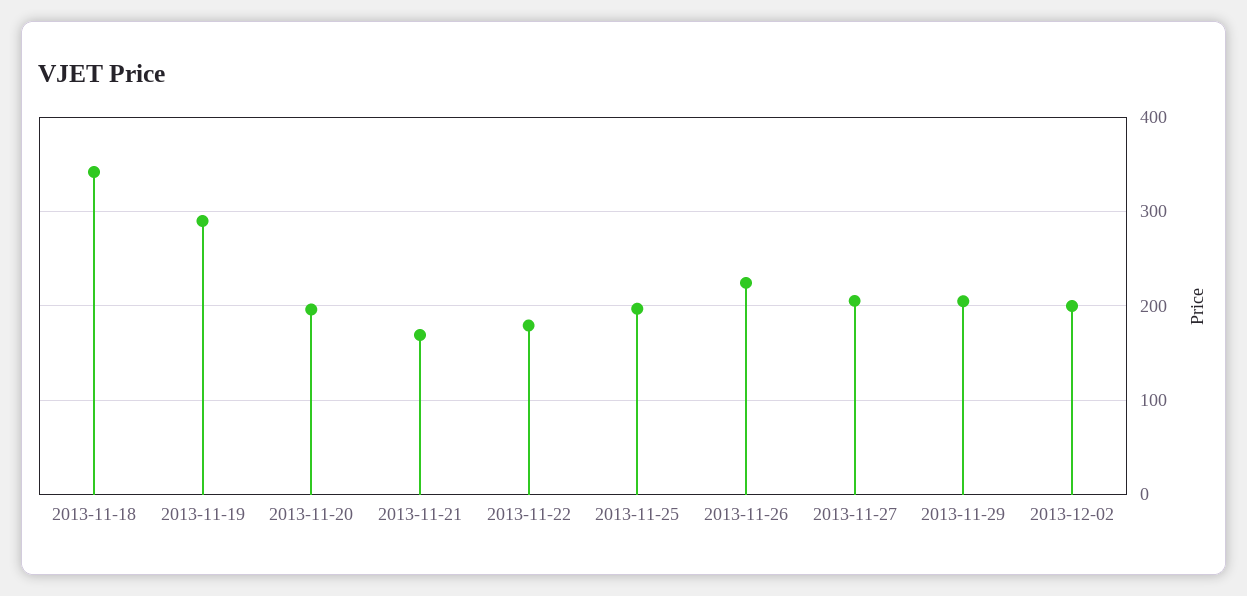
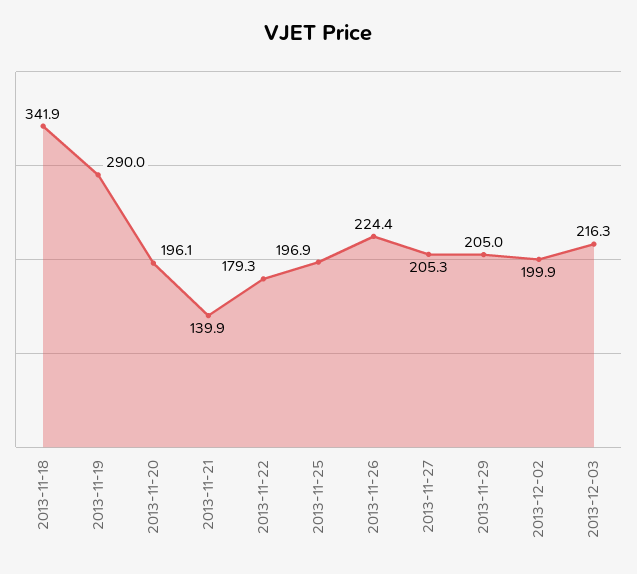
2013-11-21: 170 -> 139.9
2013-12-03: none -> 216.3

